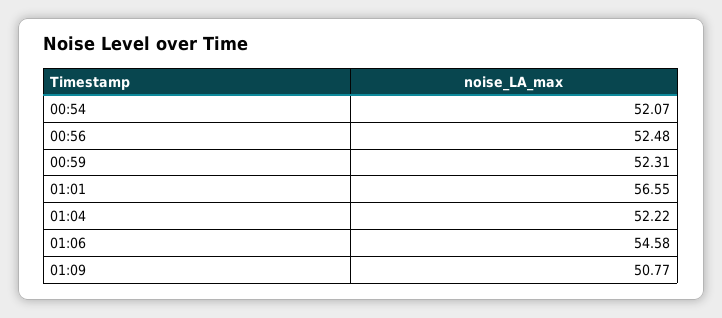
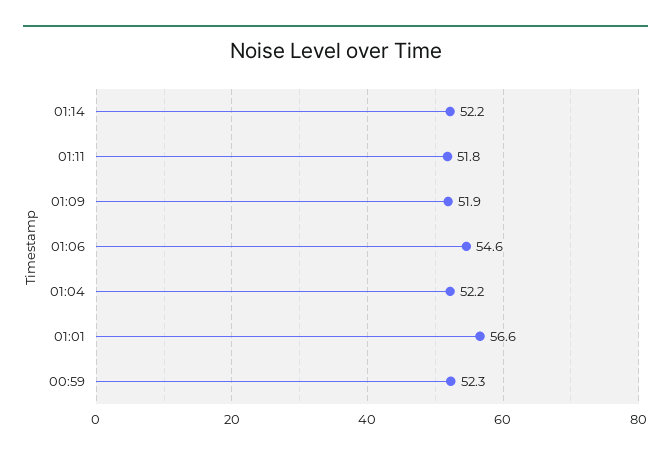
00:54: 52.07 -> none
00:56: 52.48 -> none
01:09: 50.77 -> 51.9
01:14: none -> 52.2
01:11: none -> 51.8

